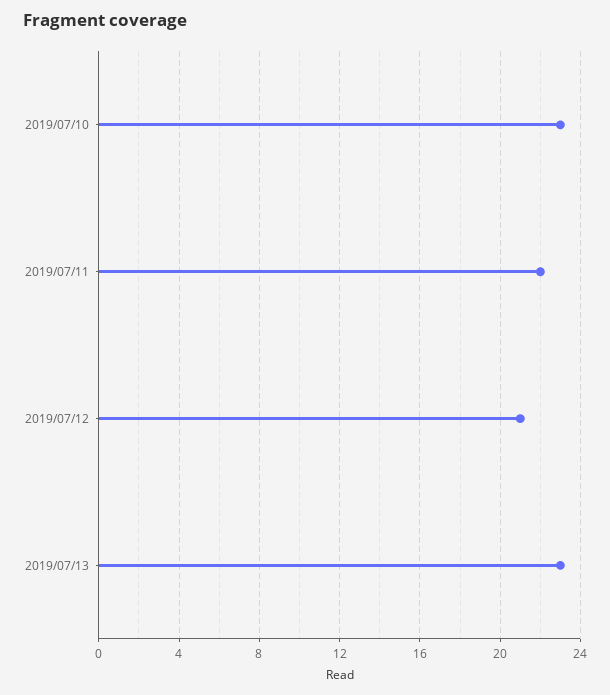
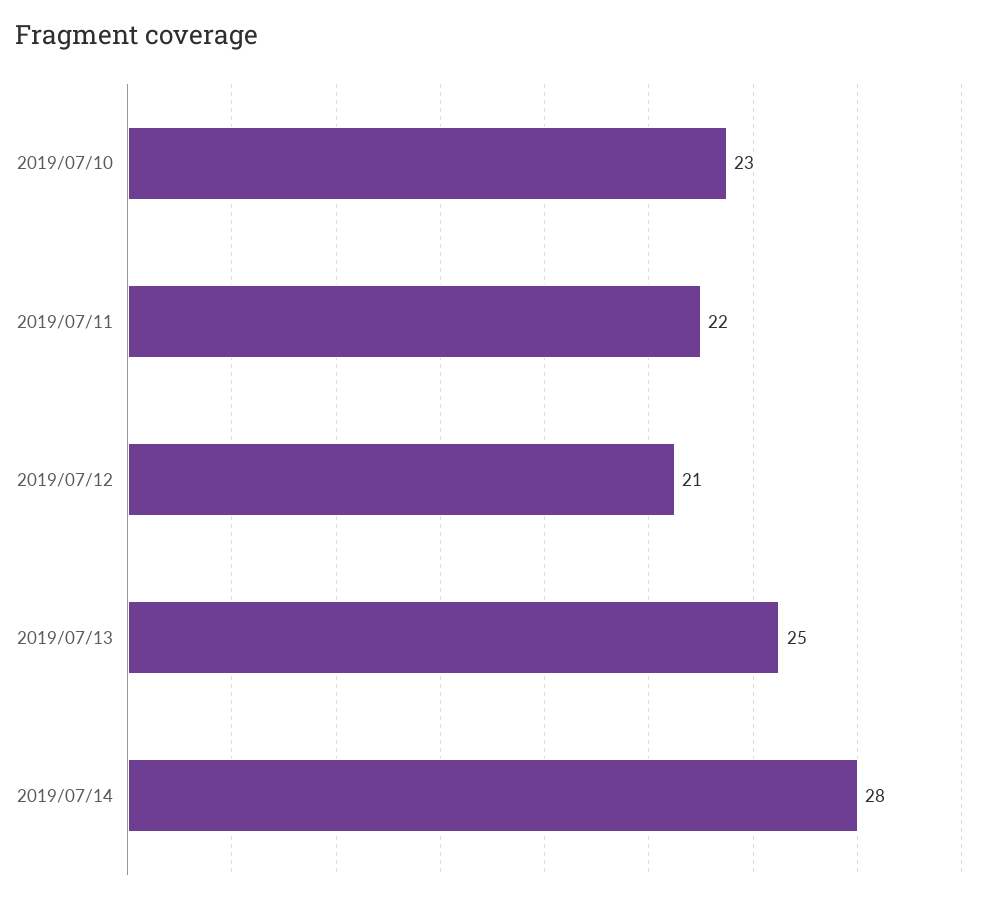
2019/07/13: 23 -> 25
2019/07/14: none -> 28

